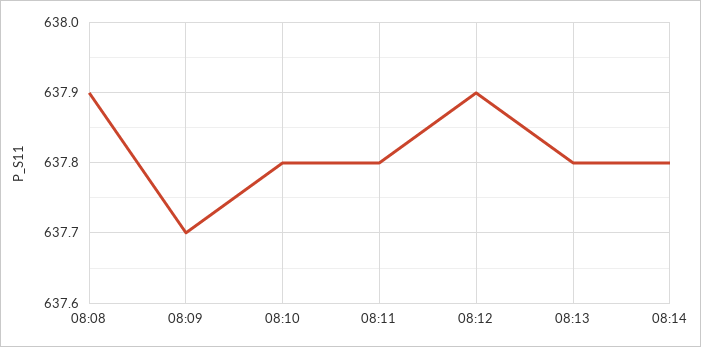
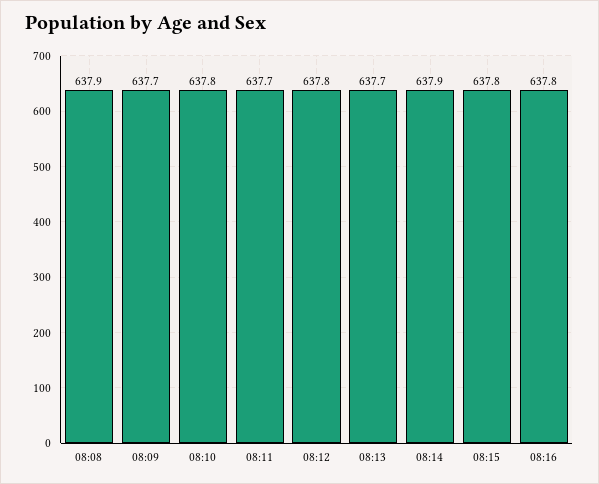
08:11: 637.8 -> 637.7
08:12: 637.9 -> 637.8
08:13: 637.8 -> 637.7
08:14: 637.8 -> 637.9
08:15: none -> 637.8
08:16: none -> 637.8

